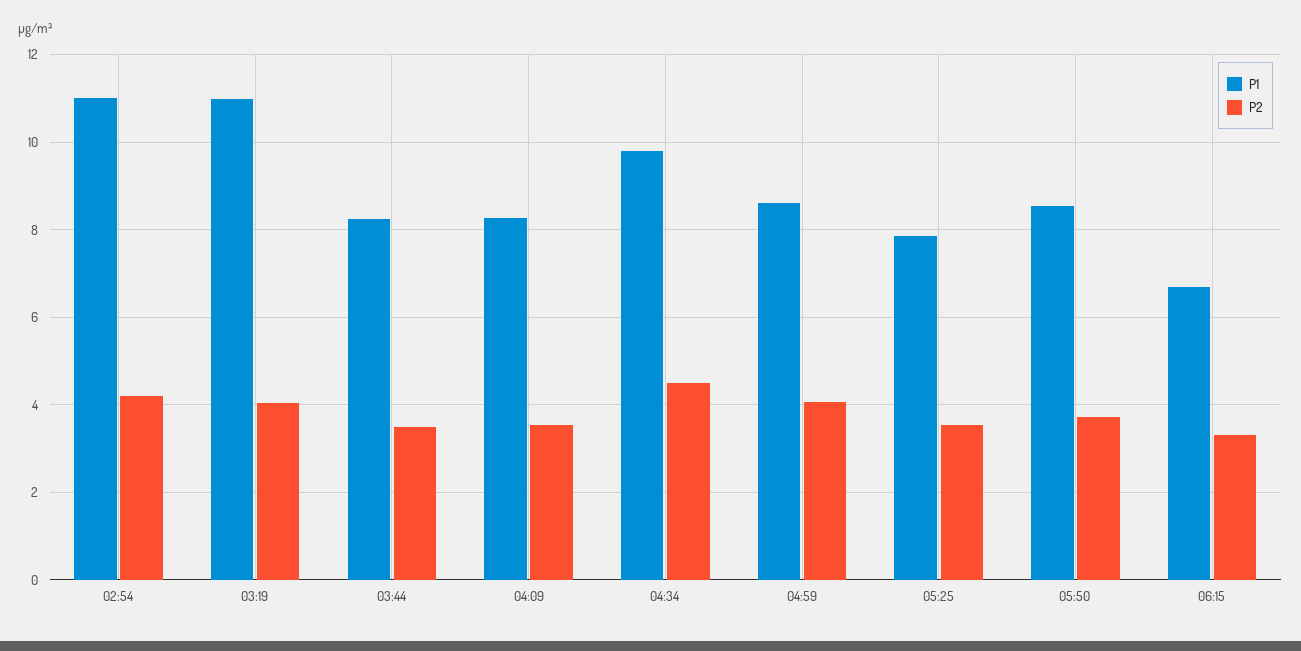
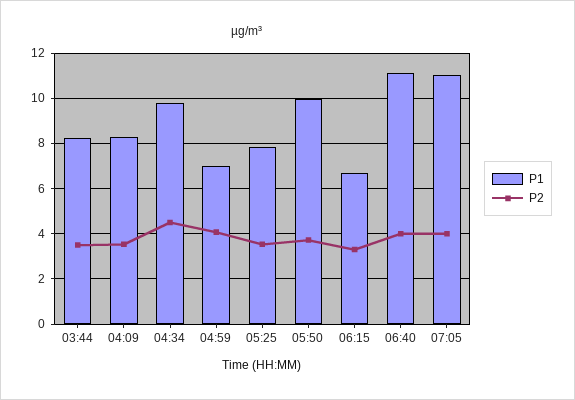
P1, 02:54: 11 -> none
P2, 02:54: 4.2 -> none
P1, 03:19: 11 -> none
P2, 03:19: 4 -> none
P1, 04:59: 8.6 -> 7
P1, 05:50: 8.6 -> 10
P1, 06:40: none -> 11
P2, 06:40: none -> 4
P1, 07:05: none -> 11
P2, 07:05: none -> 4

